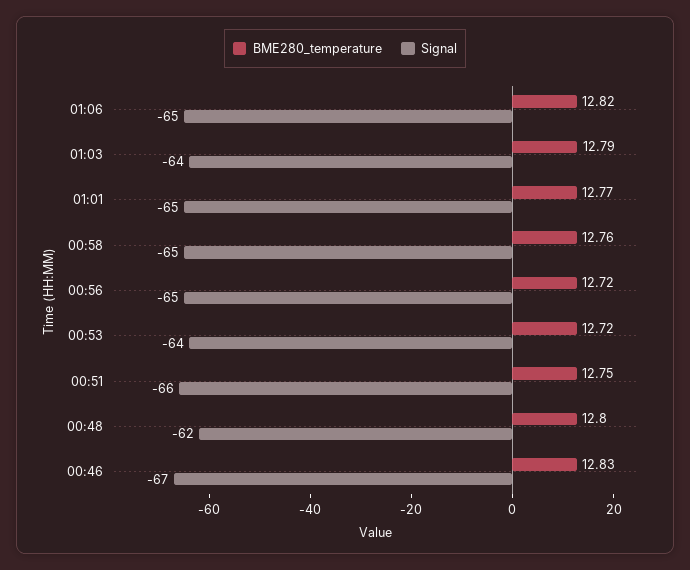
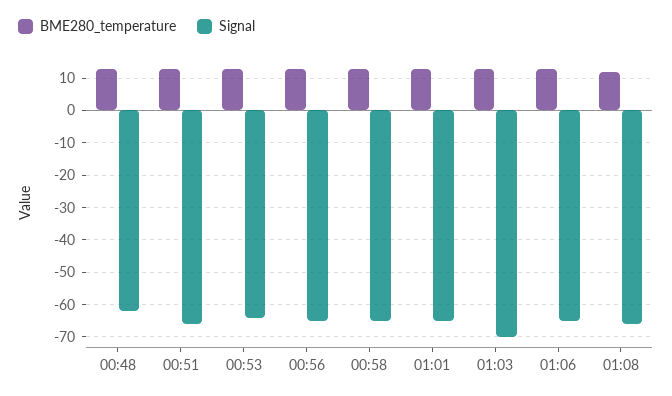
Signal, 01:03: -64 -> -70
BME280_temperature, 00:46: 12.83 -> none
Signal, 00:46: -67 -> none
BME280_temperature, 01:08: none -> 12
Signal, 01:08: none -> -66

